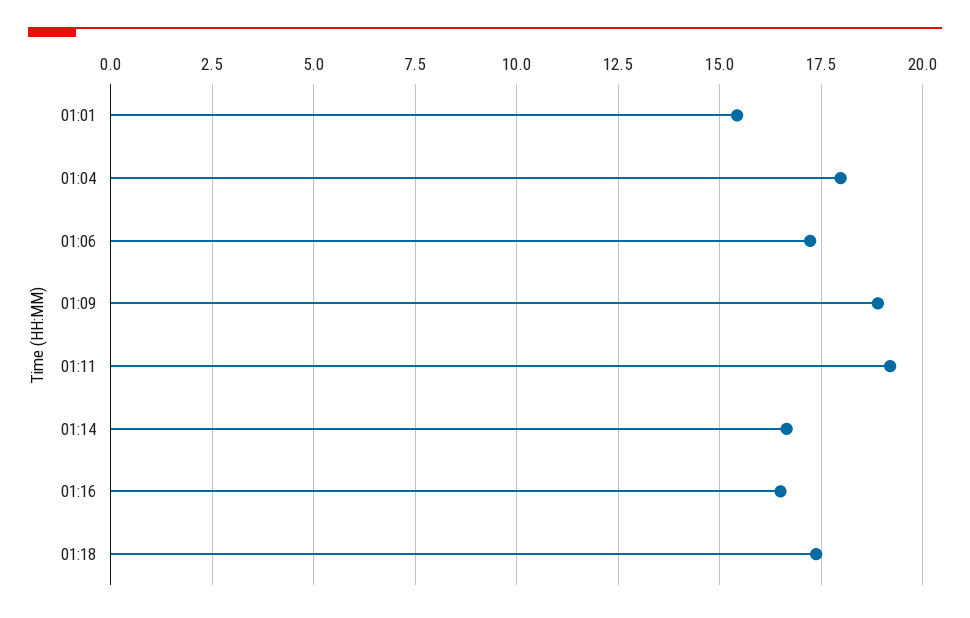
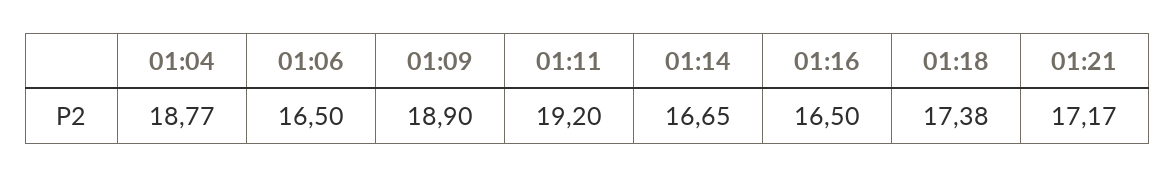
01:01: 15.5 -> none
01:04: 18 -> 18.77
01:06: 17.25 -> 16.5
01:21: none -> 17.17

